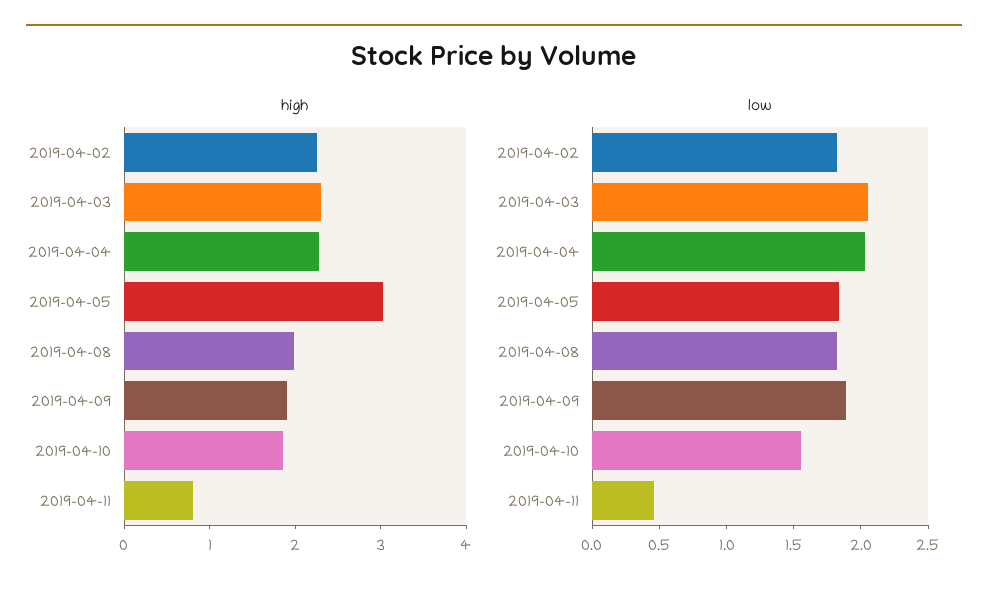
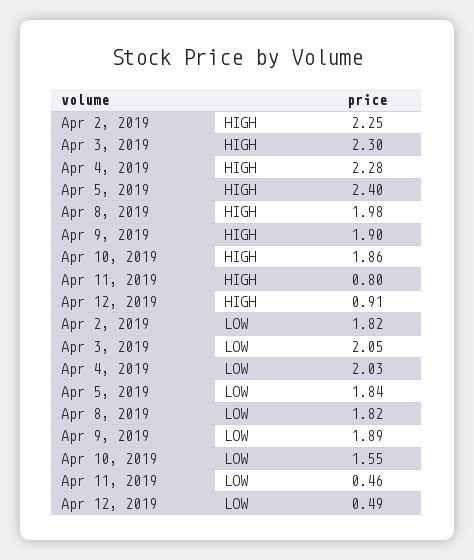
high, 2019-04-05: 3 -> 2.4
high, Apr 12, 2019: none -> 0.91
low, Apr 12, 2019: none -> 0.49

